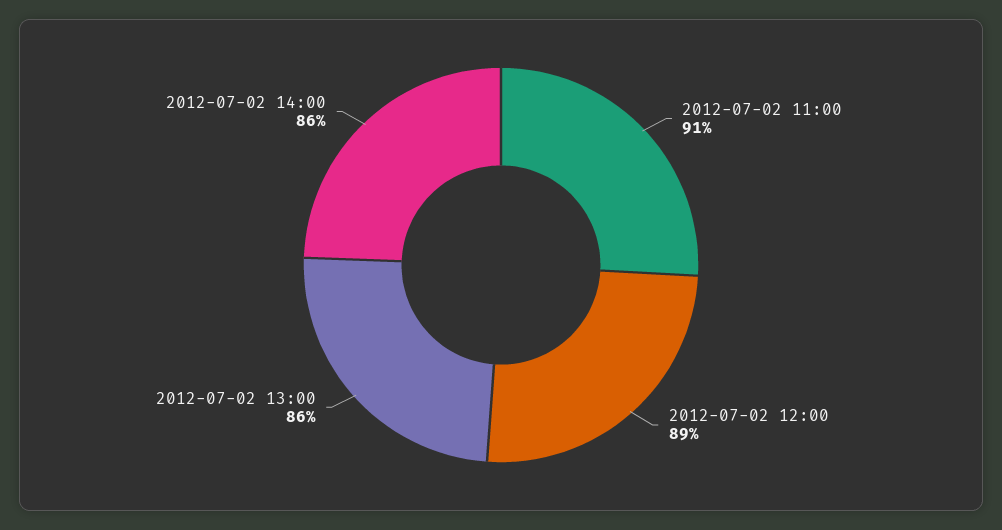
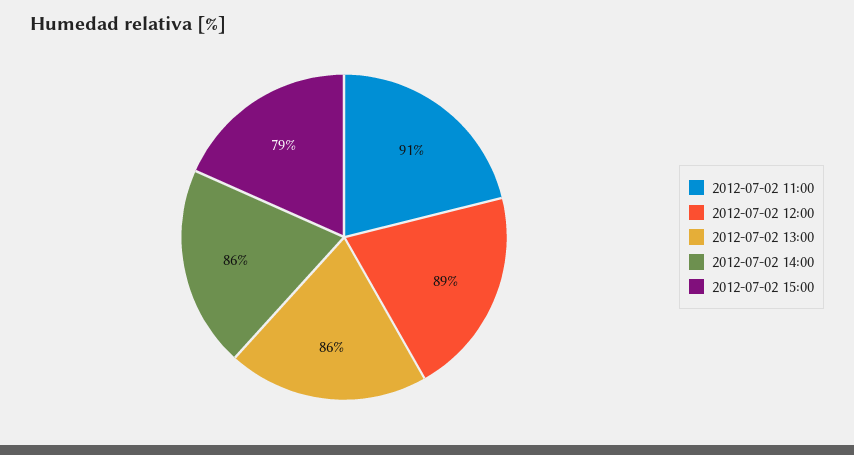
2012-07-02 15:00: none -> 79

